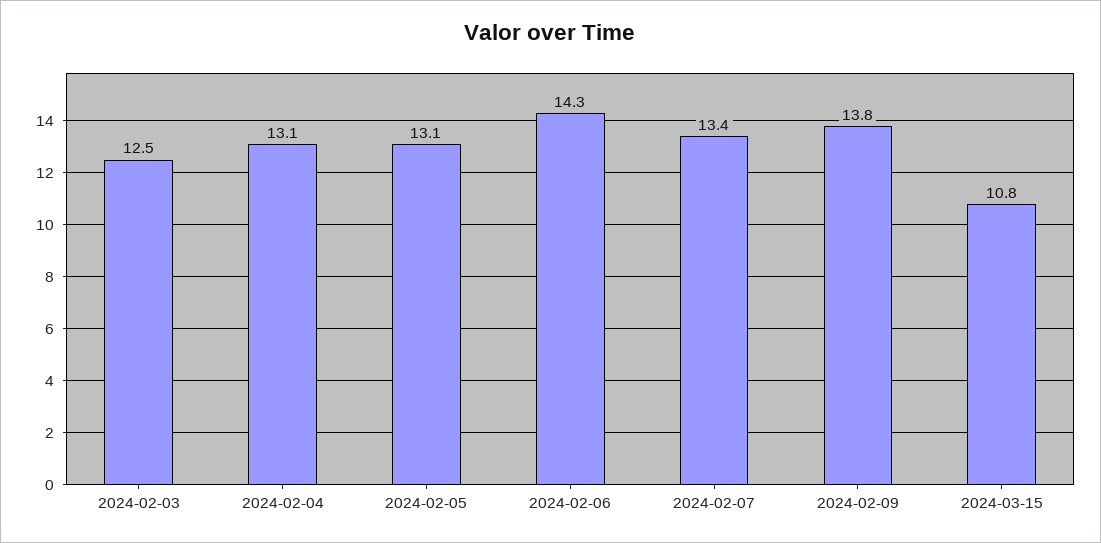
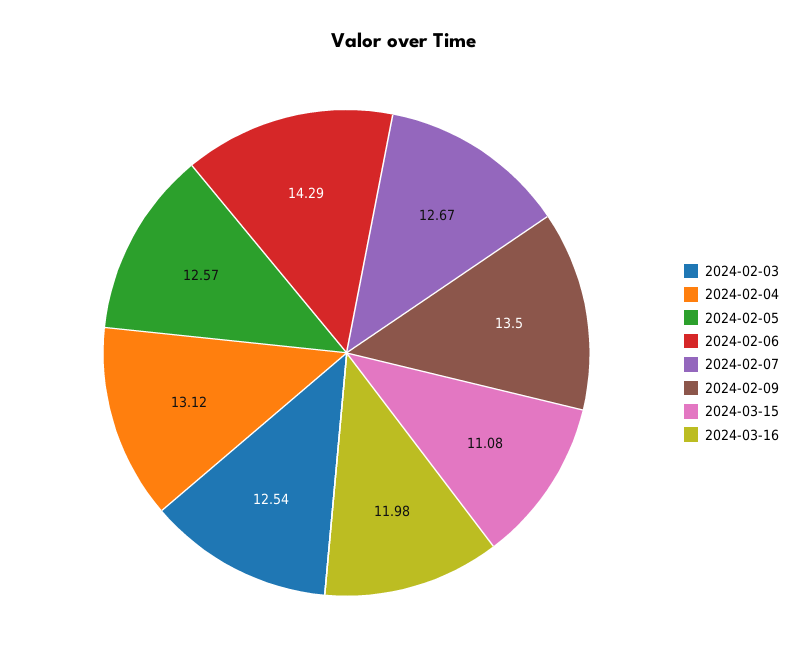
2024-02-05: 13.1 -> 12.57
2024-02-07: 13.4 -> 12.67
2024-02-09: 13.8 -> 13.5
2024-03-15: 10.8 -> 11.08
2024-03-16: none -> 11.98

